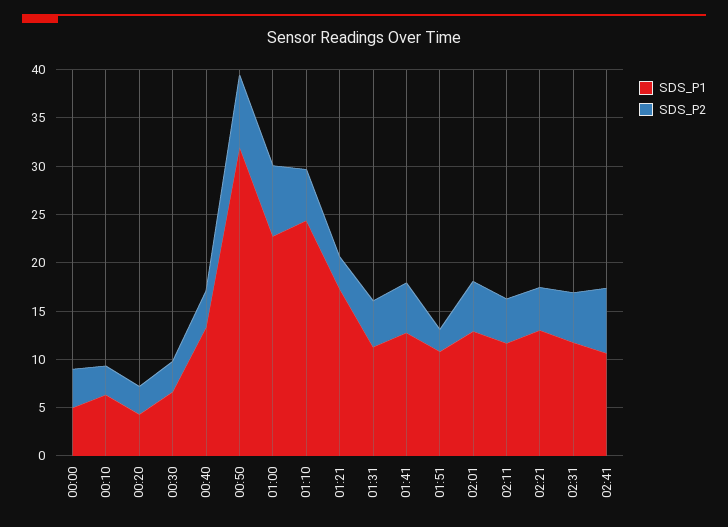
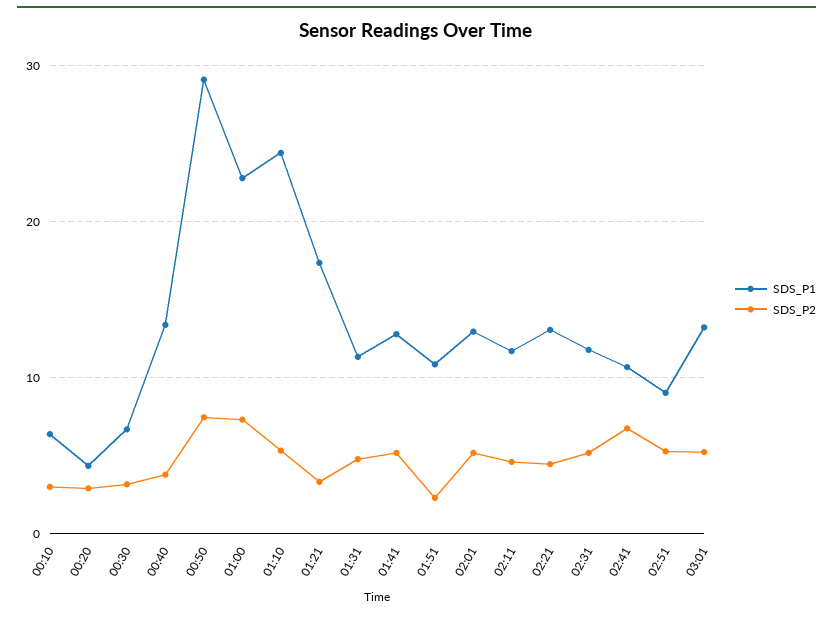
SDS_P1, 00:00: 5 -> none
SDS_P2, 00:00: 4 -> none
SDS_P1, 00:50: 32 -> 29
SDS_P1, 02:51: none -> 9
SDS_P2, 02:51: none -> 5
SDS_P1, 03:01: none -> 13
SDS_P2, 03:01: none -> 5

